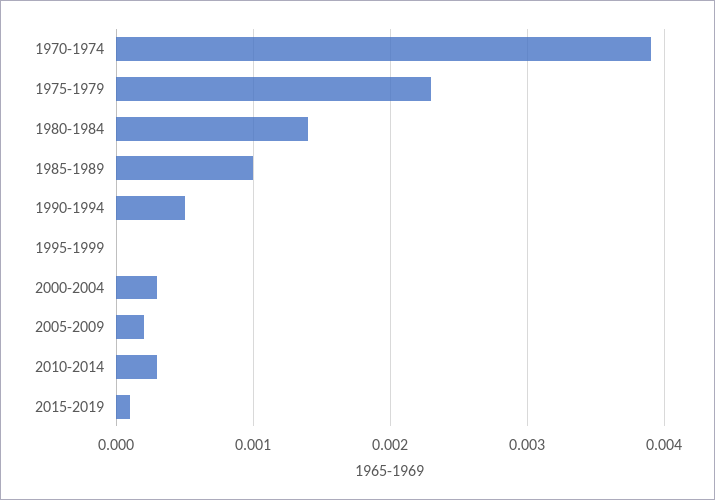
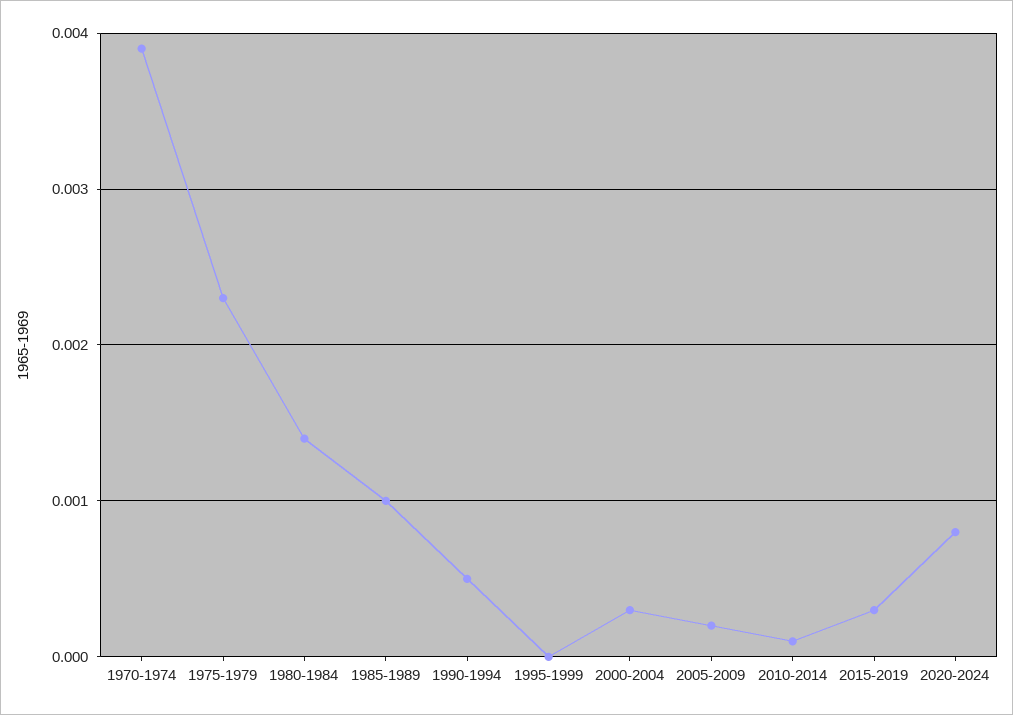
2010-2014: 0.0003 -> 0.0001
2015-2019: 0.0001 -> 0.0003
2020-2024: none -> 0.0008

